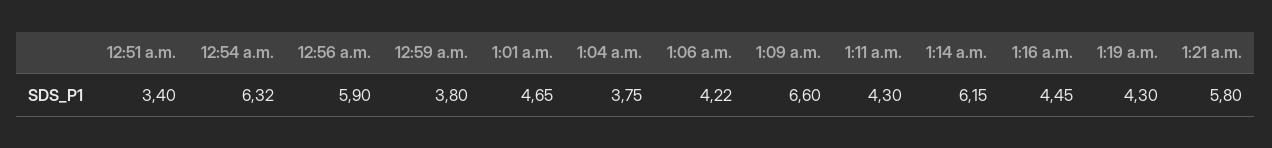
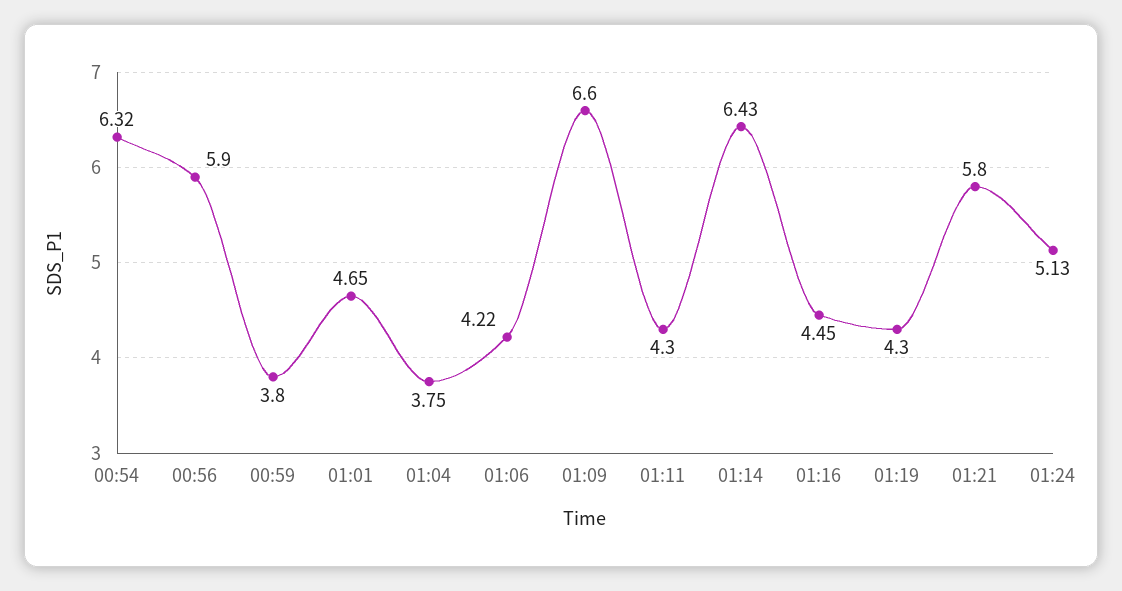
12:51 a.m.: 3.4 -> none
1:14 a.m.: 6.15 -> 6.43
01:24: none -> 5.13

